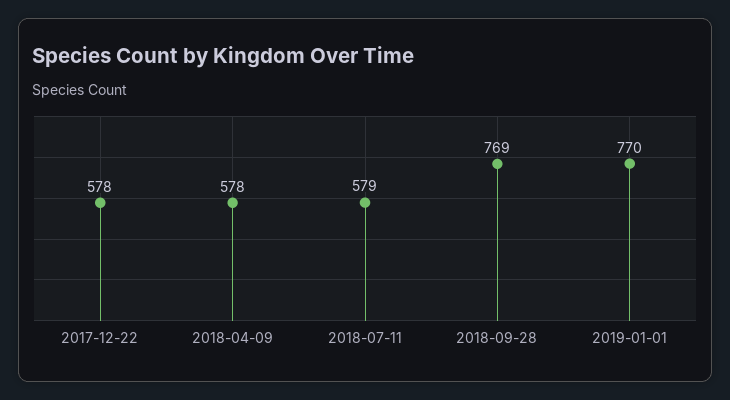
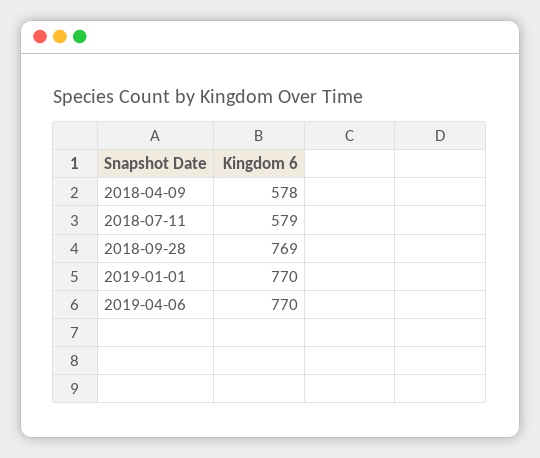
2017-12-22: 578 -> none
2019-04-06: none -> 770

